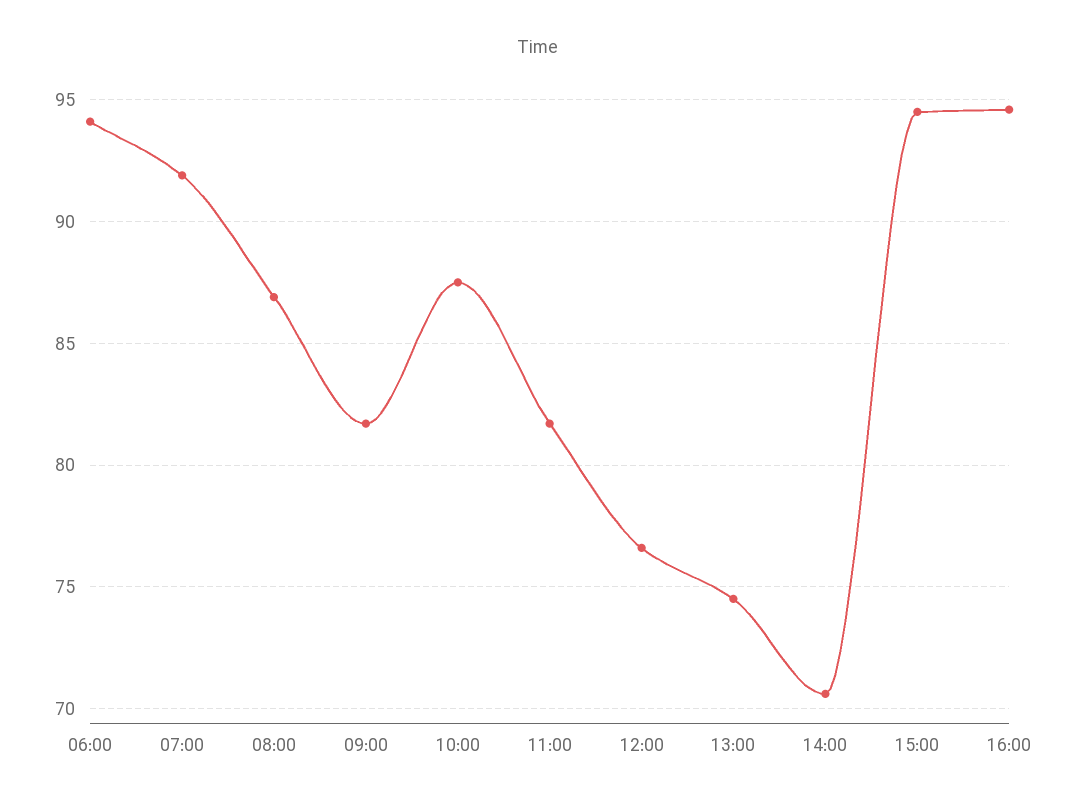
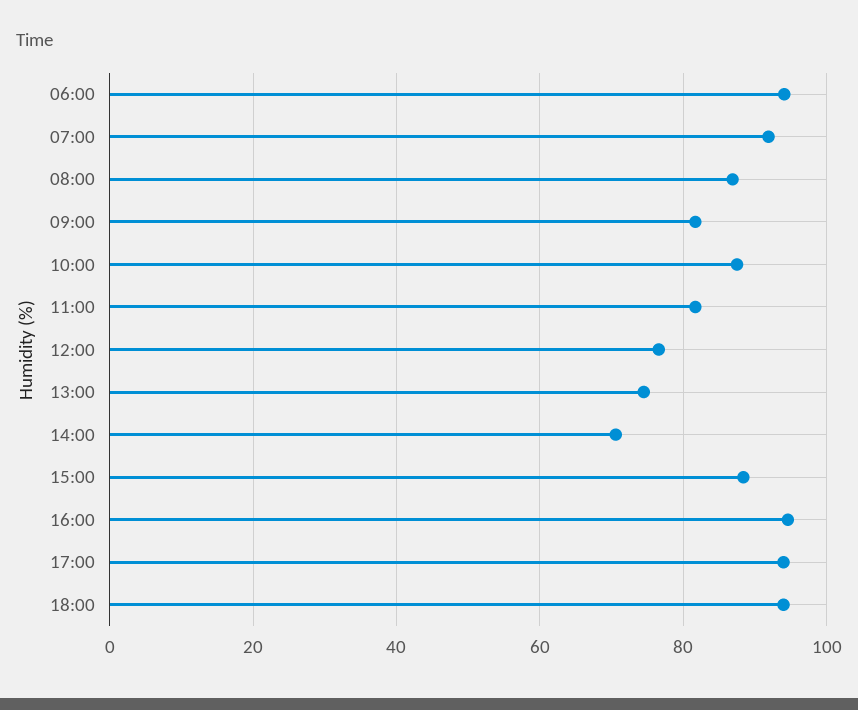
15:00: 94.5 -> 88
17:00: none -> 94
18:00: none -> 94

